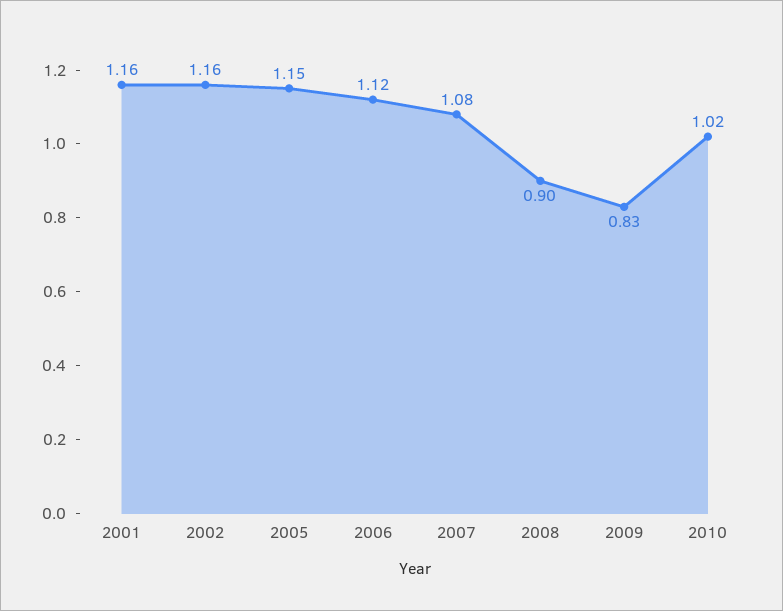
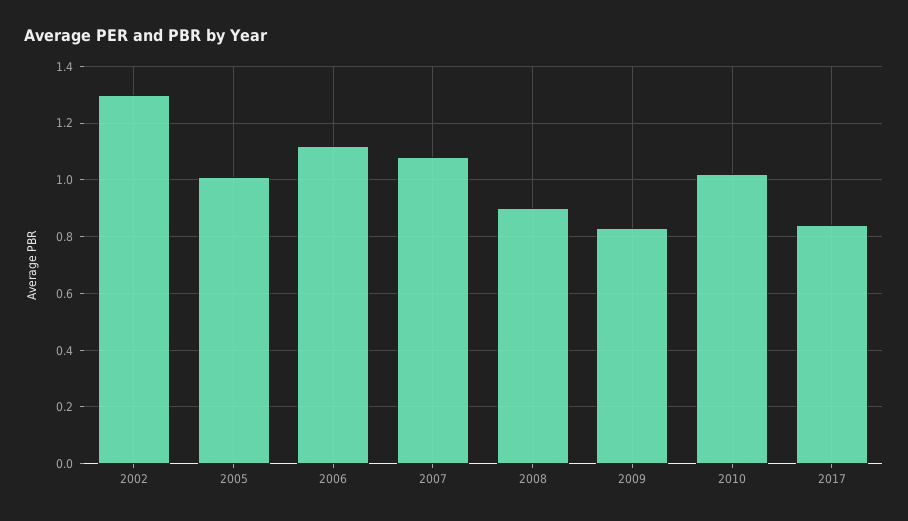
2001: 1.16 -> none
2002: 1.16 -> 1.3
2005: 1.15 -> 1
2017: none -> 0.85

